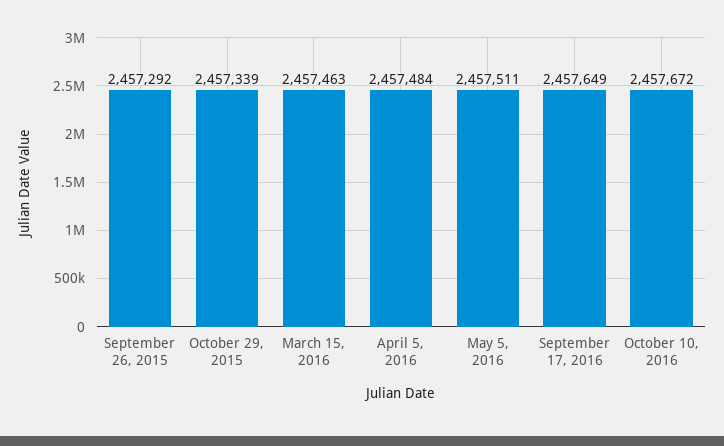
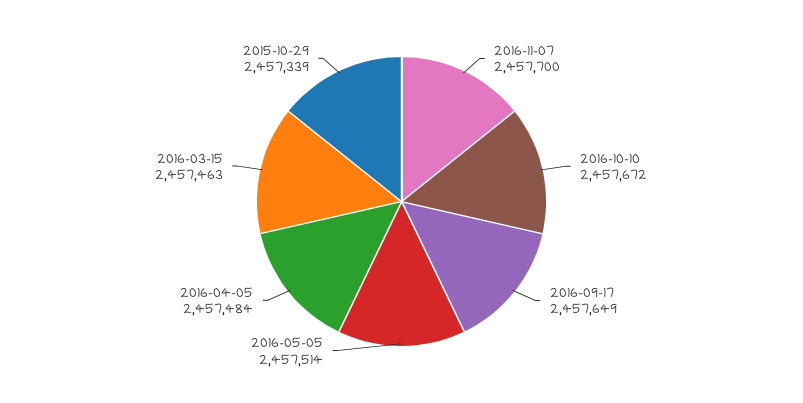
September 26, 2015: 2457292 -> none
May 5, 2016: 2457511 -> 2457514
2016-11-07: none -> 2457700

